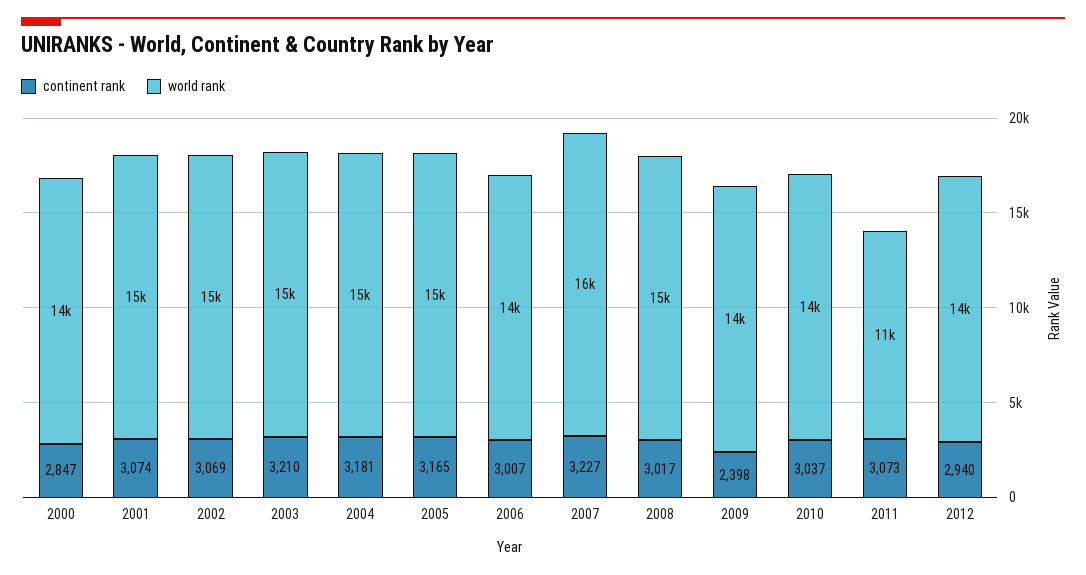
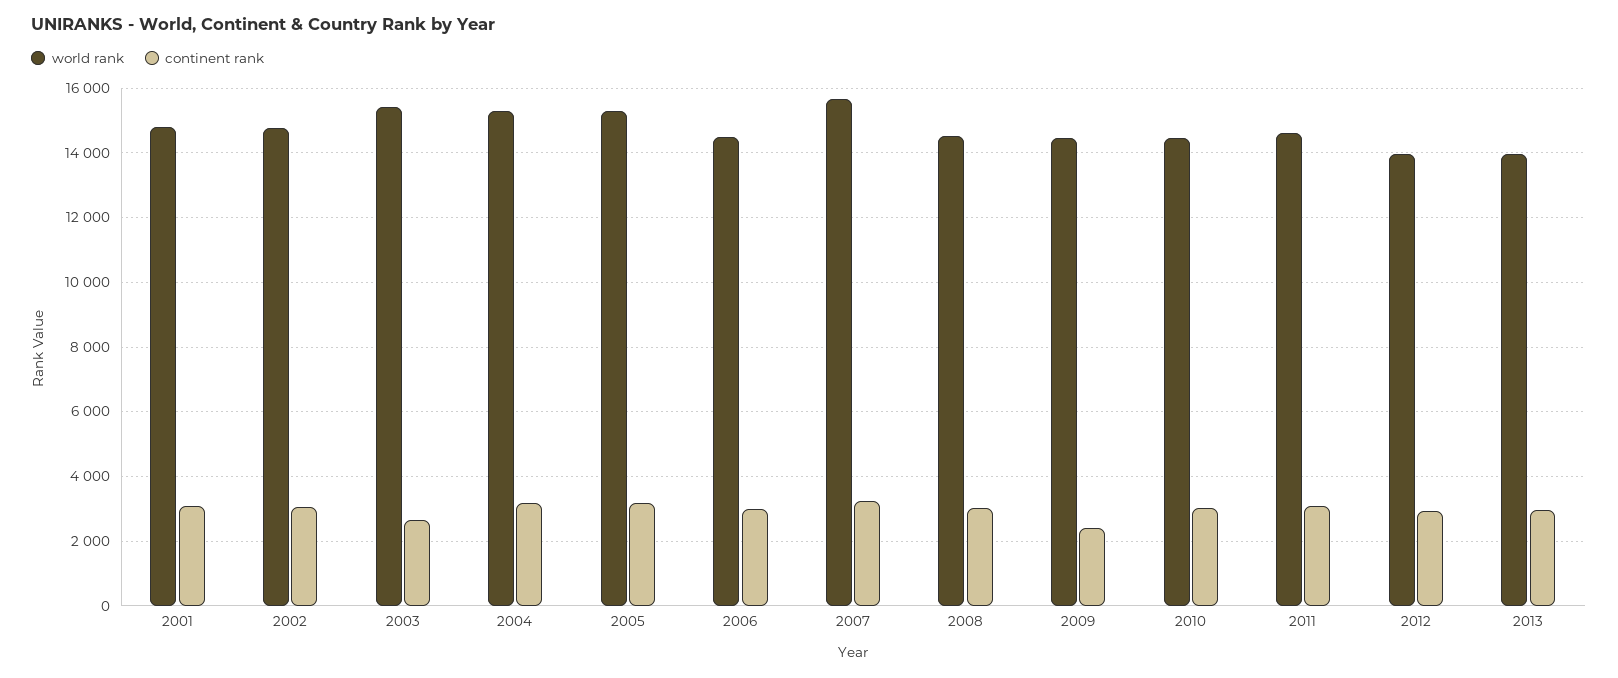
continent rank, 2000: 2847 -> none
world rank, 2000: 14000 -> none
continent rank, 2003: 3210 -> 2600
world rank, 2011: 11000 -> 14600
world rank, 2013: none -> 14000
continent rank, 2013: none -> 3000

